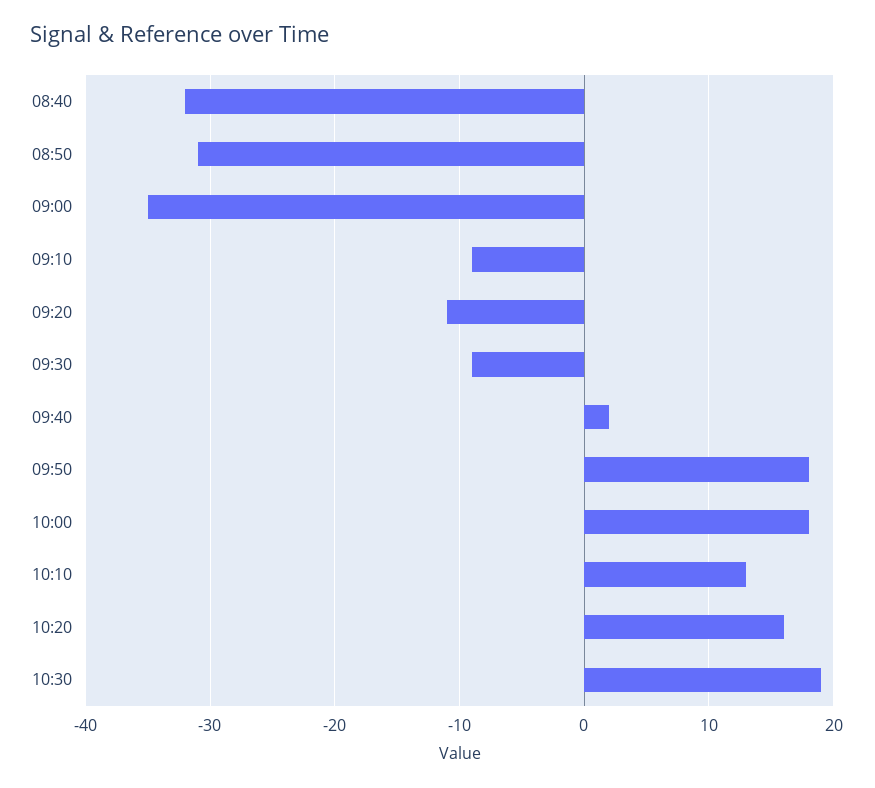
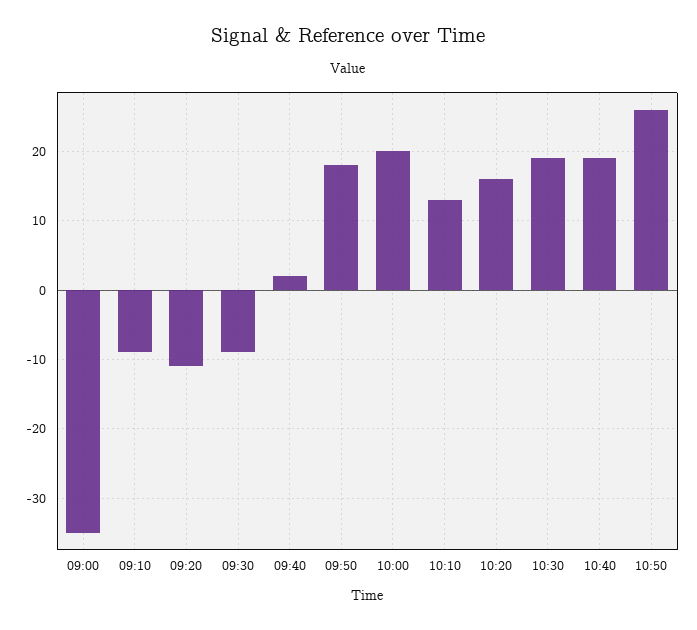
08:40: -32 -> none
08:50: -31 -> none
10:00: 18 -> 20
10:40: none -> 19
10:50: none -> 26

